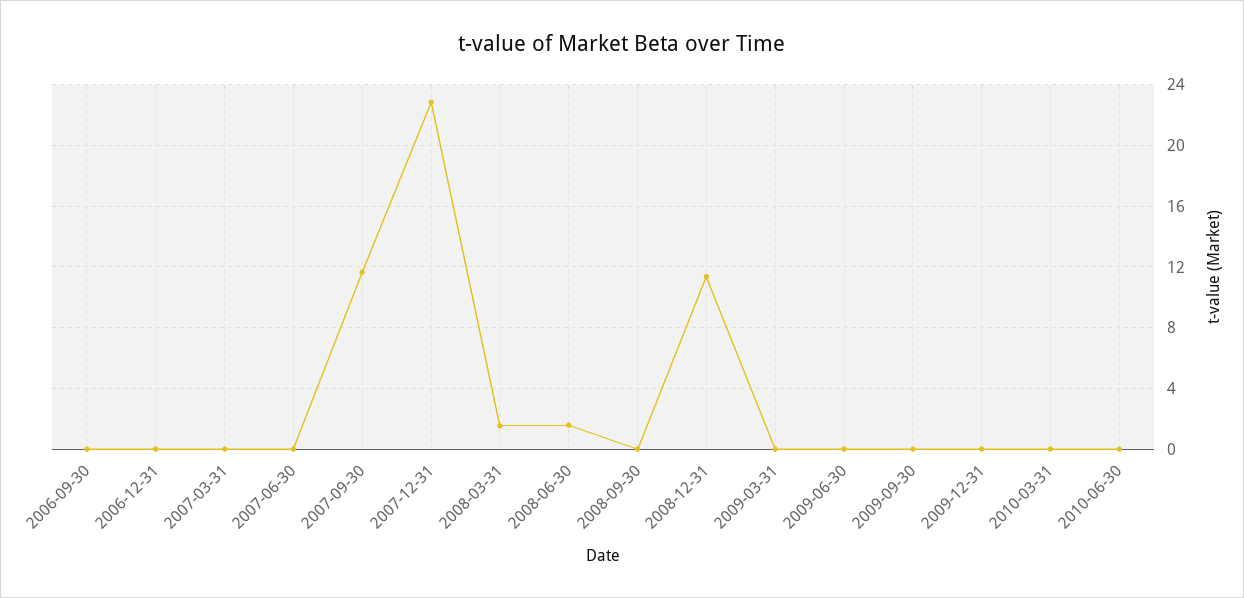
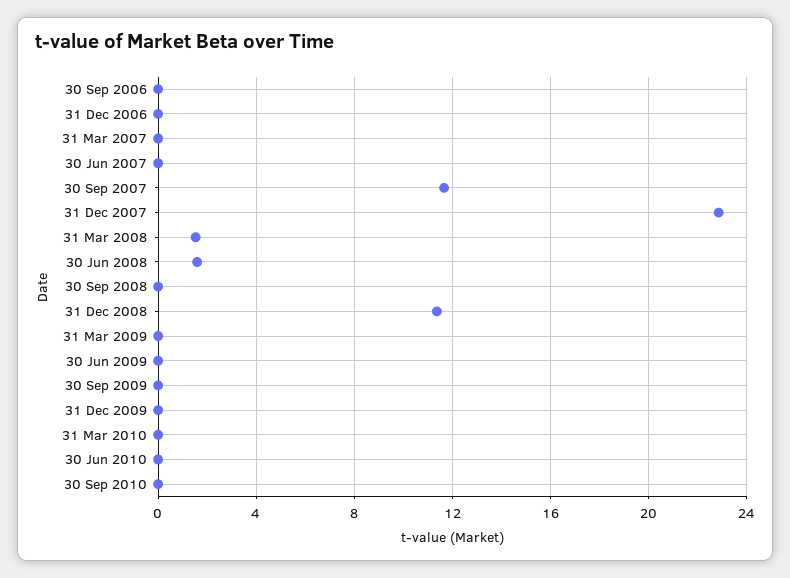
30 Sep 2010: none -> 0

